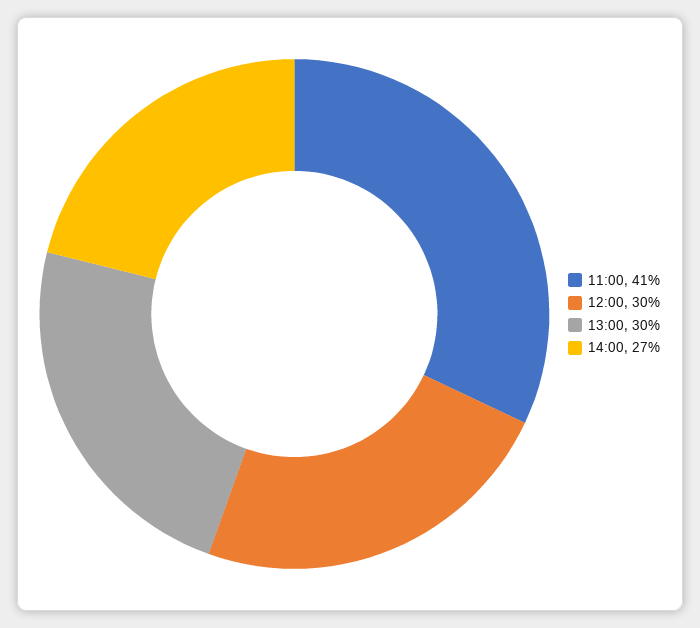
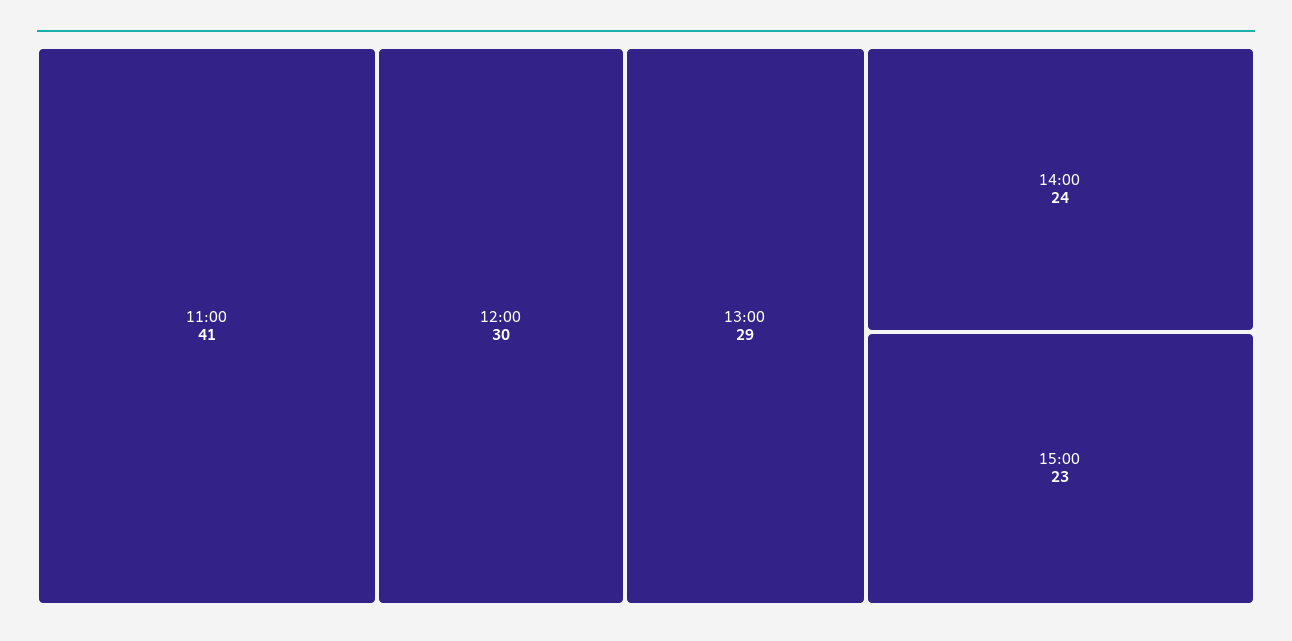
13:00: 30 -> 29
14:00: 27 -> 24
15:00: none -> 23

